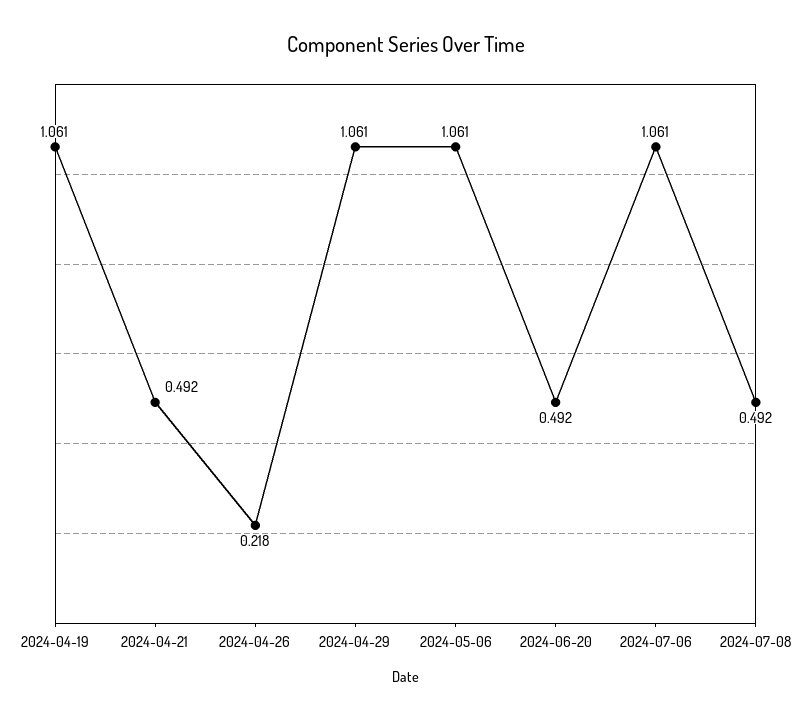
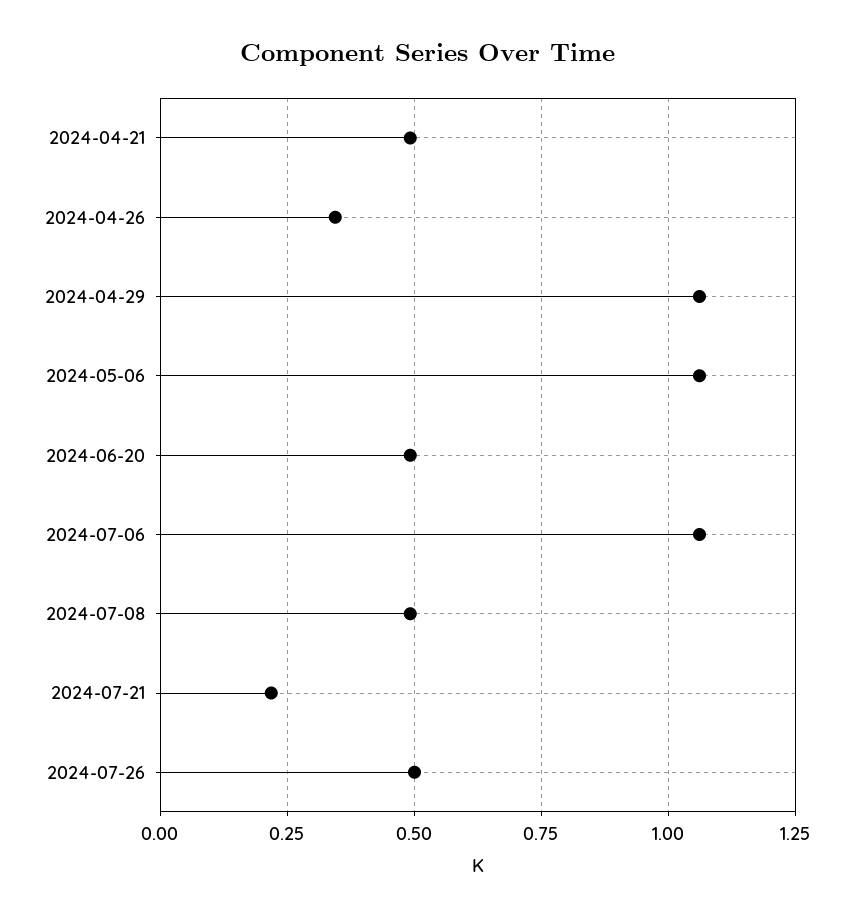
2024-04-19: 1.061 -> none
2024-04-26: 0.218 -> 0.35
2024-07-21: none -> 0.225
2024-07-26: none -> 0.5

